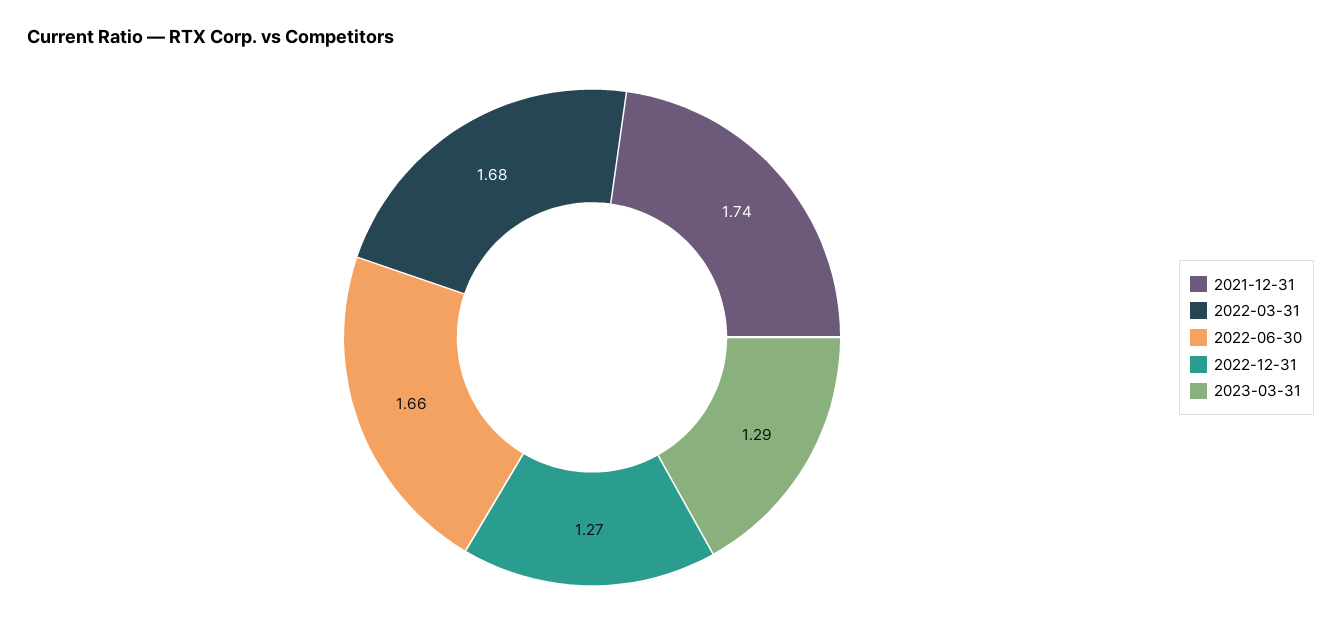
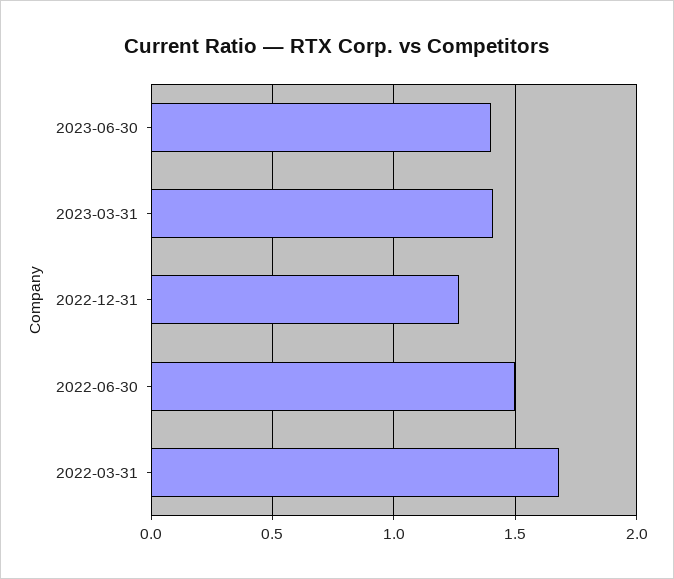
2021-12-31: 1.74 -> none
2022-06-30: 1.66 -> 1.5
2023-03-31: 1.29 -> 1.4
2023-06-30: none -> 1.4

